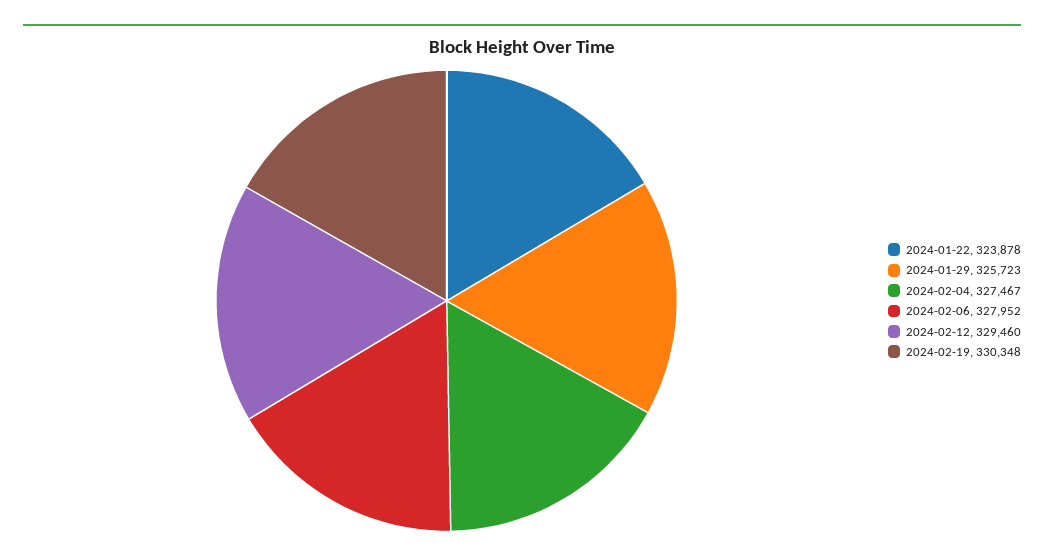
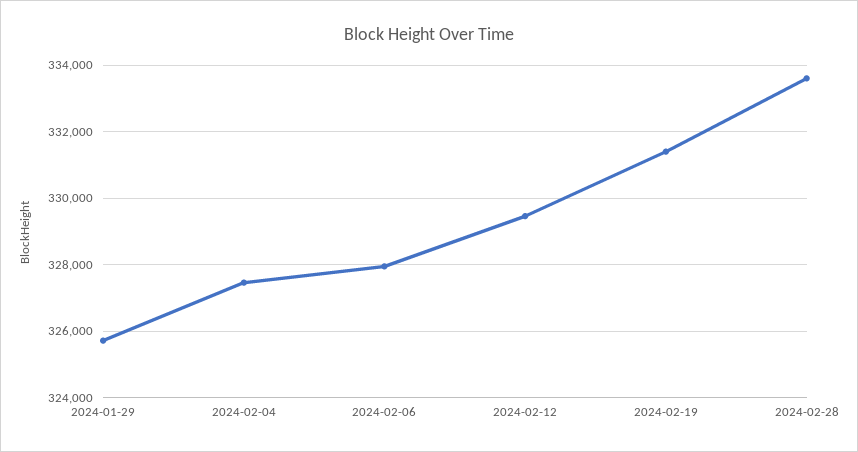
2024-01-22: 323878 -> none
2024-02-19: 330348 -> 331400
2024-02-28: none -> 333600

